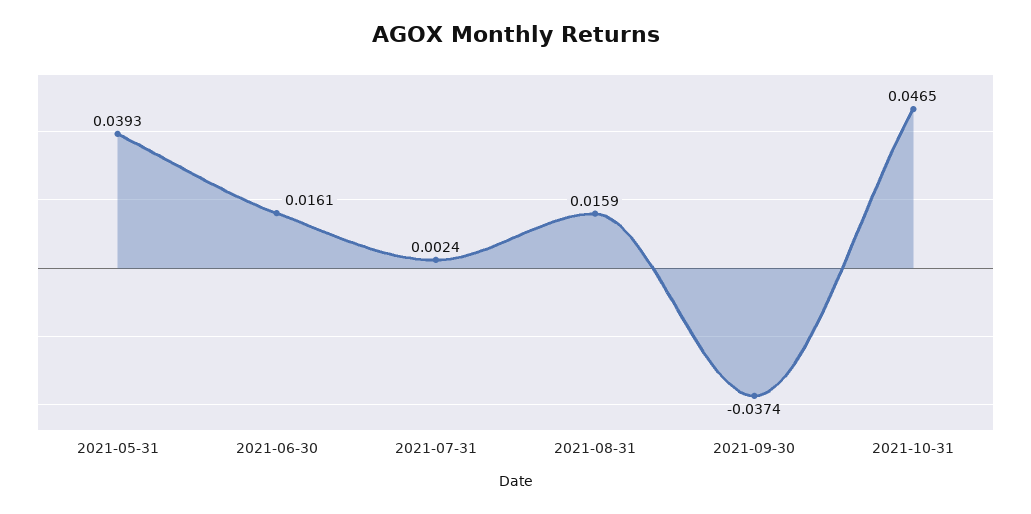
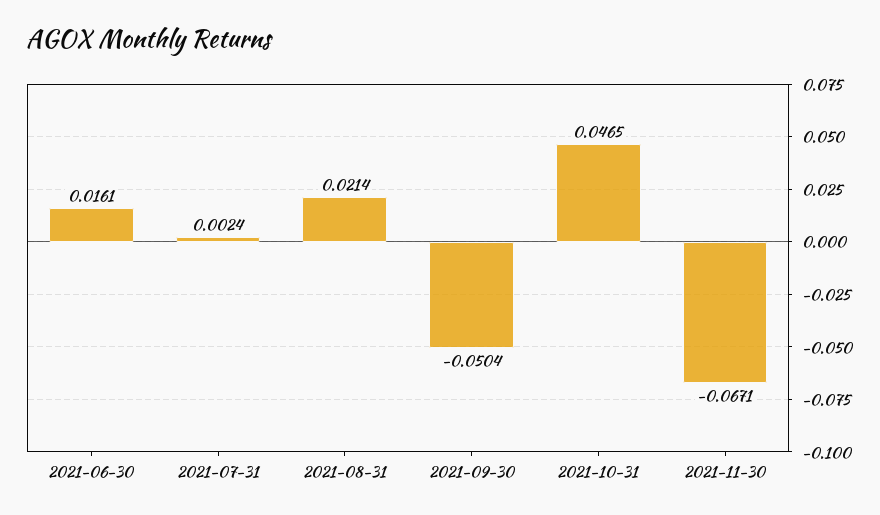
2021-05-31: 0.0393 -> none
2021-08-31: 0.0159 -> 0.0214
2021-09-30: -0.0374 -> -0.0504
2021-11-30: none -> -0.0671

